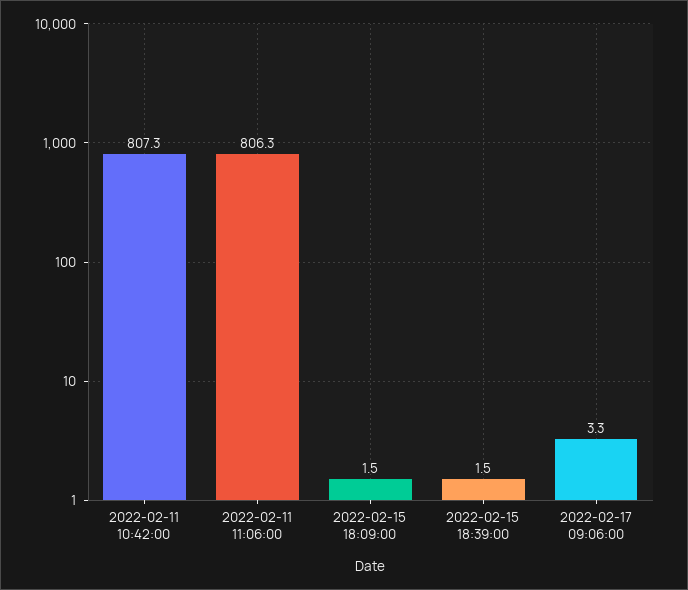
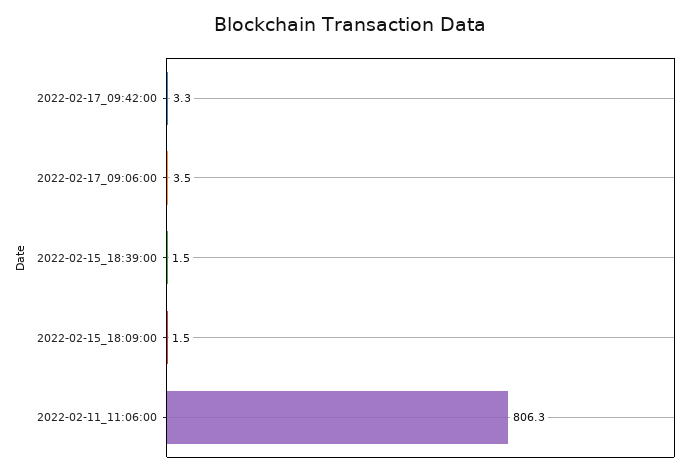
2022-02-11 10:42:00: 807.3 -> none
2022-02-17 09:06:00: 3.3 -> 3.5
2022-02-17_09:42:00: none -> 3.3

